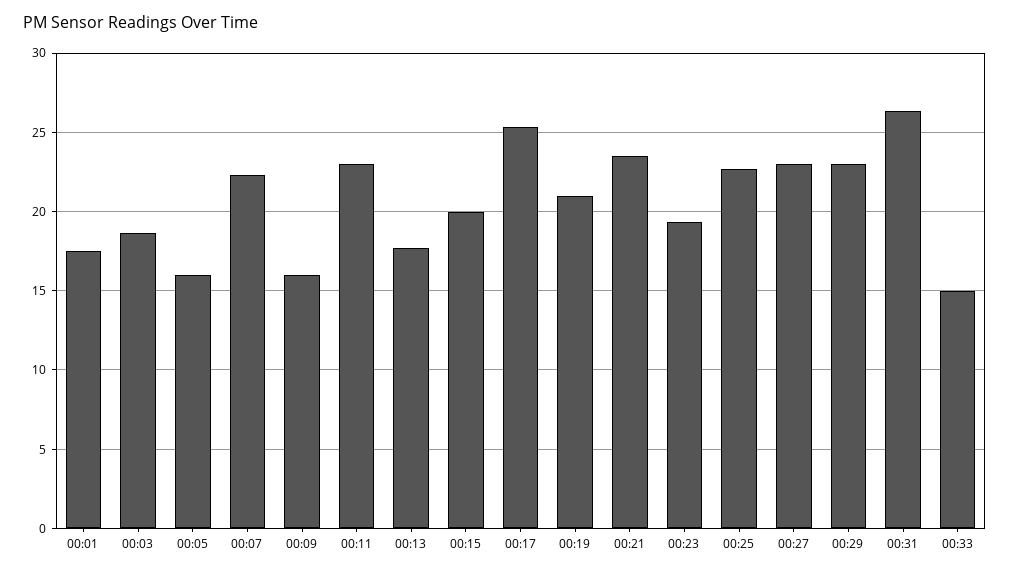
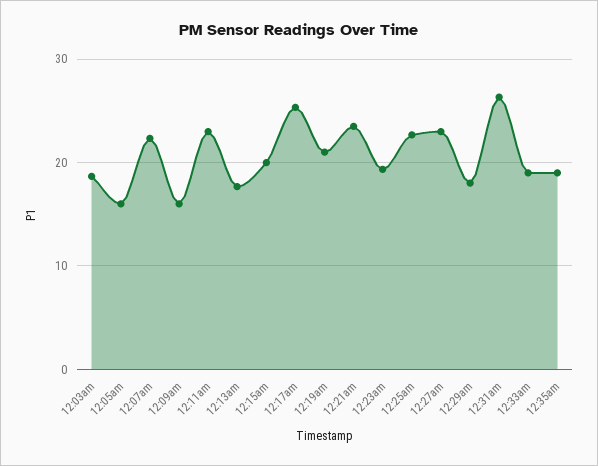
00:01: 17.5 -> none
00:29: 23 -> 18
00:33: 15 -> 19
12:35am: none -> 19

